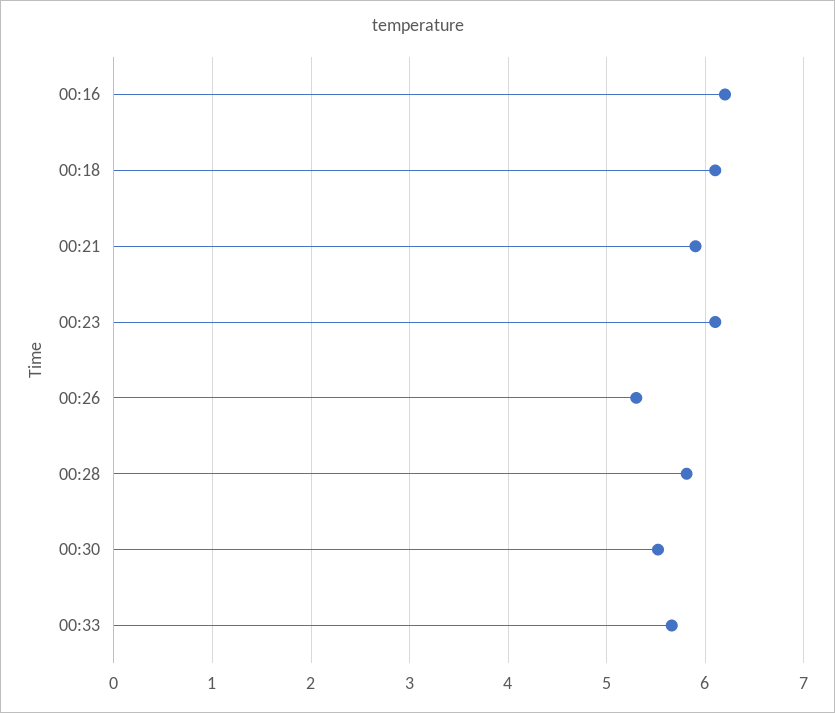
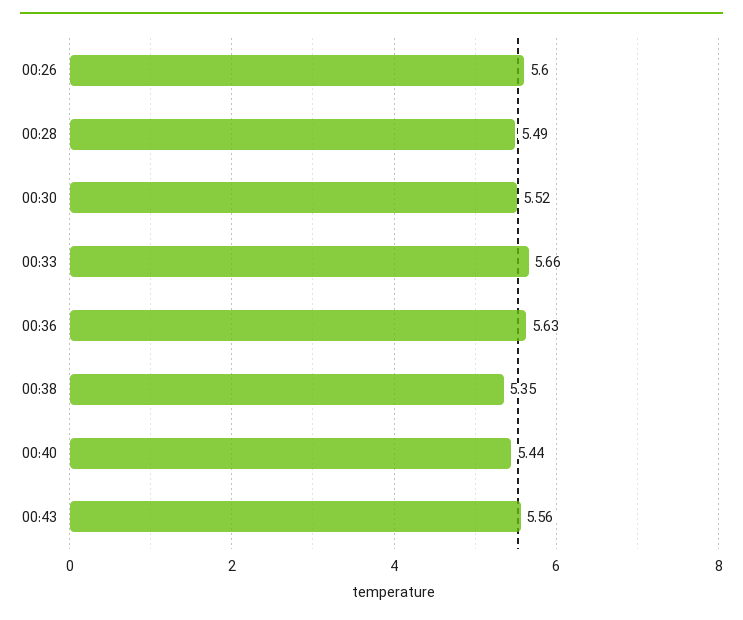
00:16: 6.2 -> none
00:18: 6.1 -> none
00:21: 5.9 -> none
00:23: 6.1 -> none
00:26: 5.3 -> 5.6
00:28: 5.8 -> 5.49
00:36: none -> 5.63
00:38: none -> 5.35
00:40: none -> 5.44
00:43: none -> 5.56

